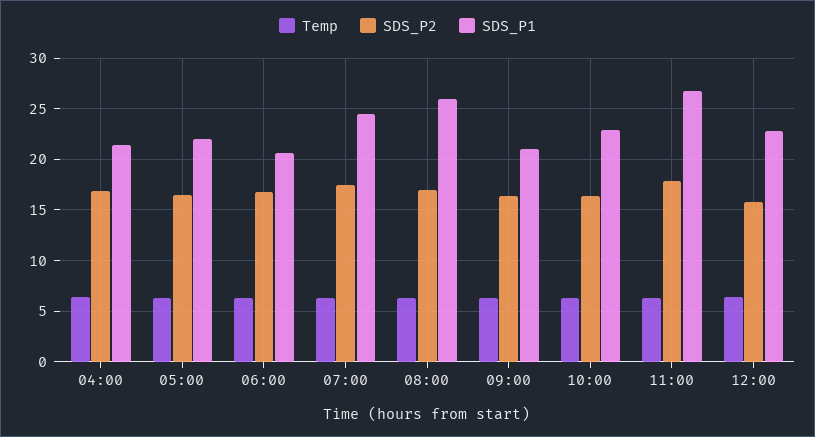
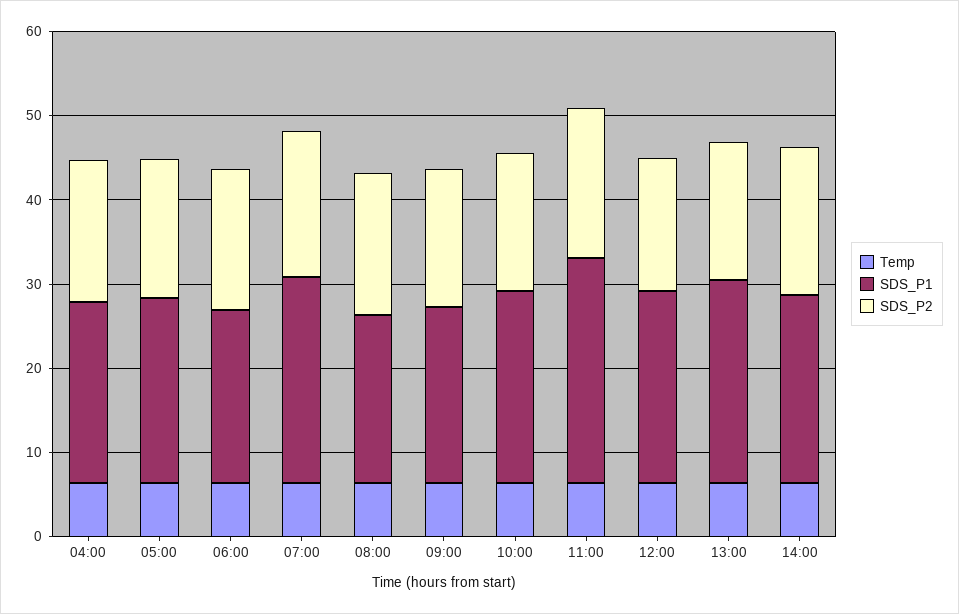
SDS_P1, 08:00: 26 -> 20
Temp, 13:00: none -> 6
SDS_P1, 13:00: none -> 24
SDS_P2, 13:00: none -> 16
Temp, 14:00: none -> 6
SDS_P1, 14:00: none -> 22
SDS_P2, 14:00: none -> 18

